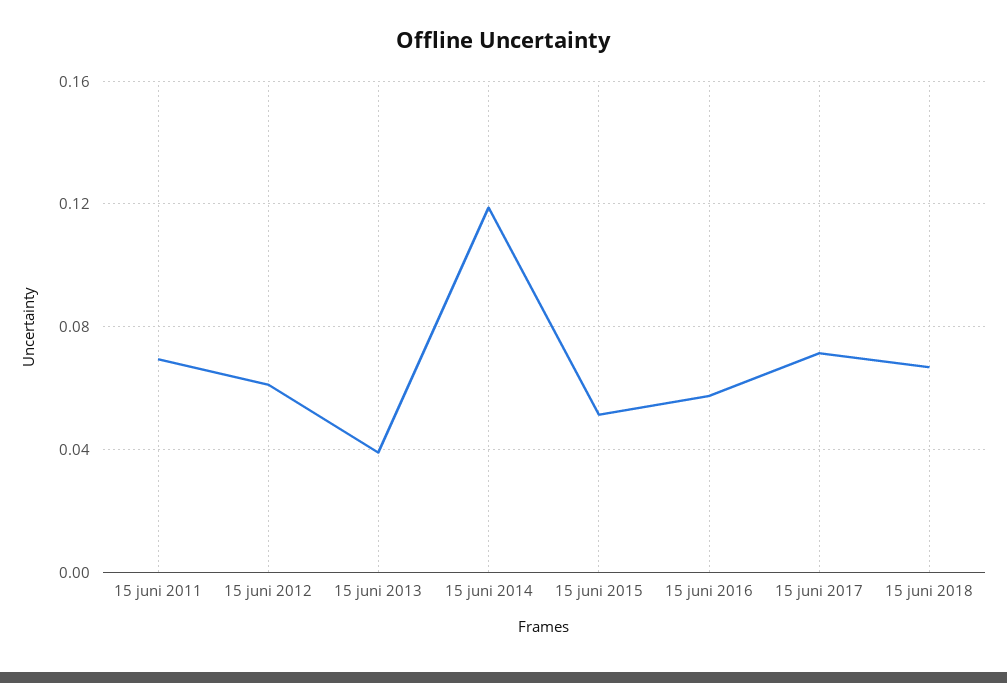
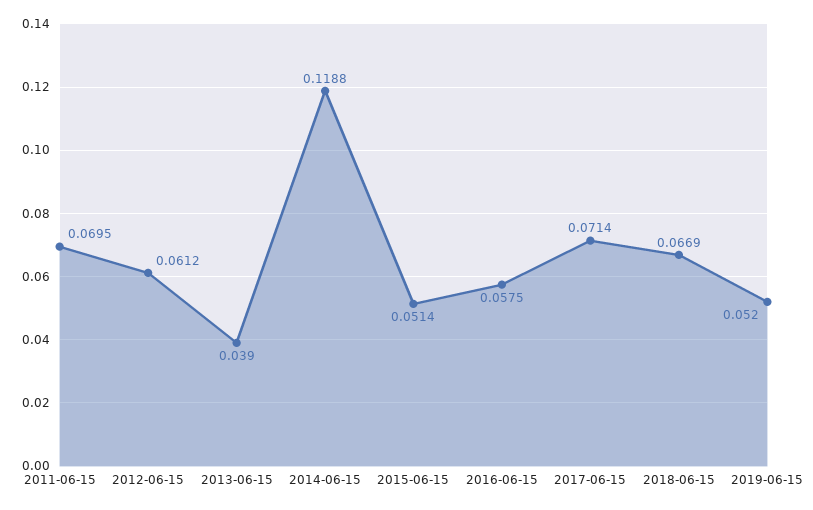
2019-06-15: none -> 0.052

